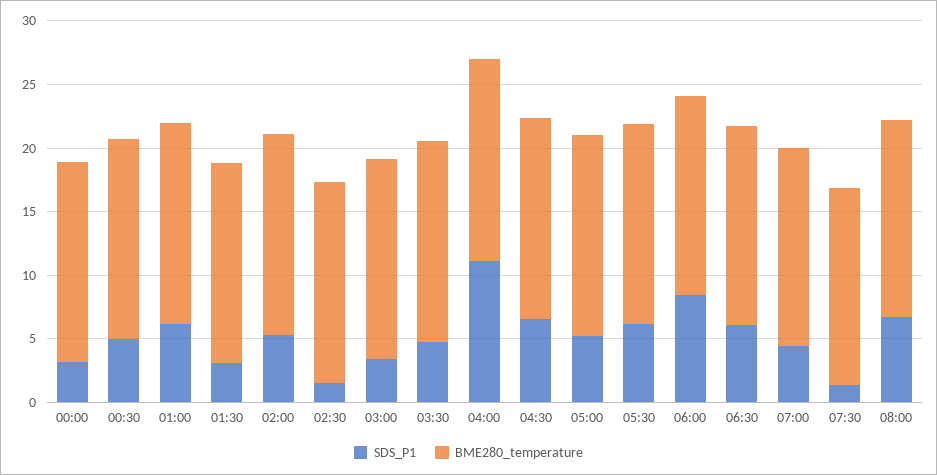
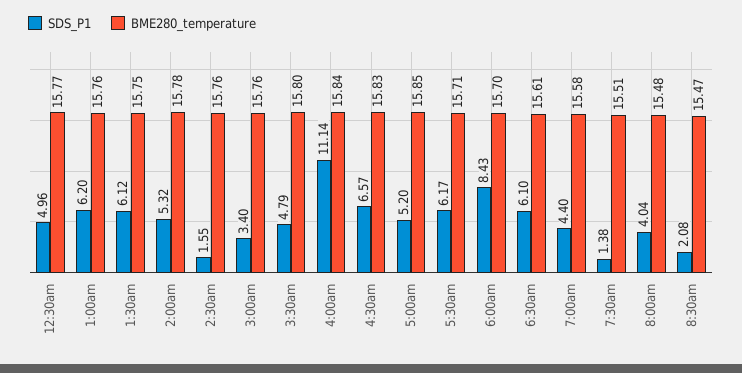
SDS_P1, 00:00: 3 -> none
BME280_temperature, 00:00: 16 -> none
SDS_P1, 01:30: 3 -> 6.12
SDS_P1, 08:00: 7 -> 4.04
SDS_P1, 8:30am: none -> 2.08
BME280_temperature, 8:30am: none -> 15.47

